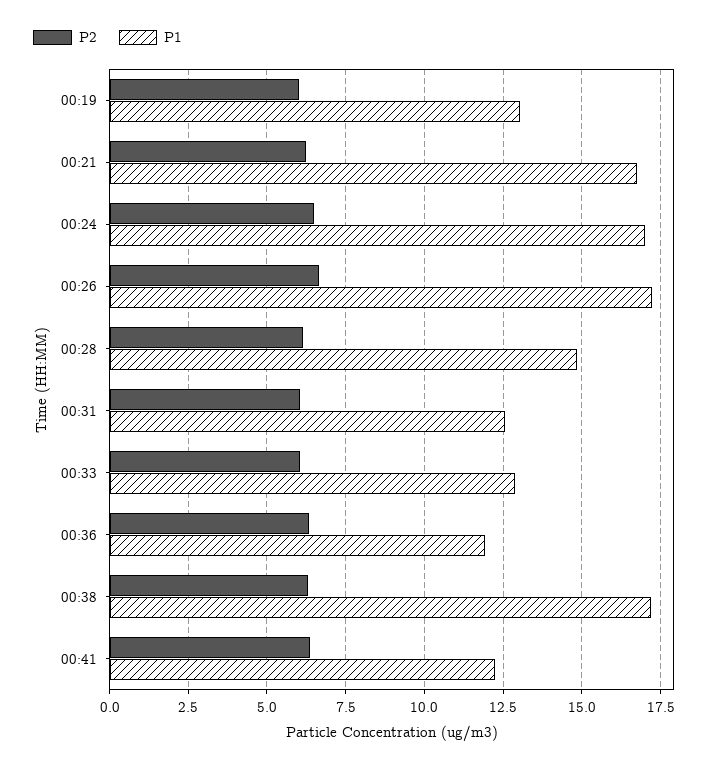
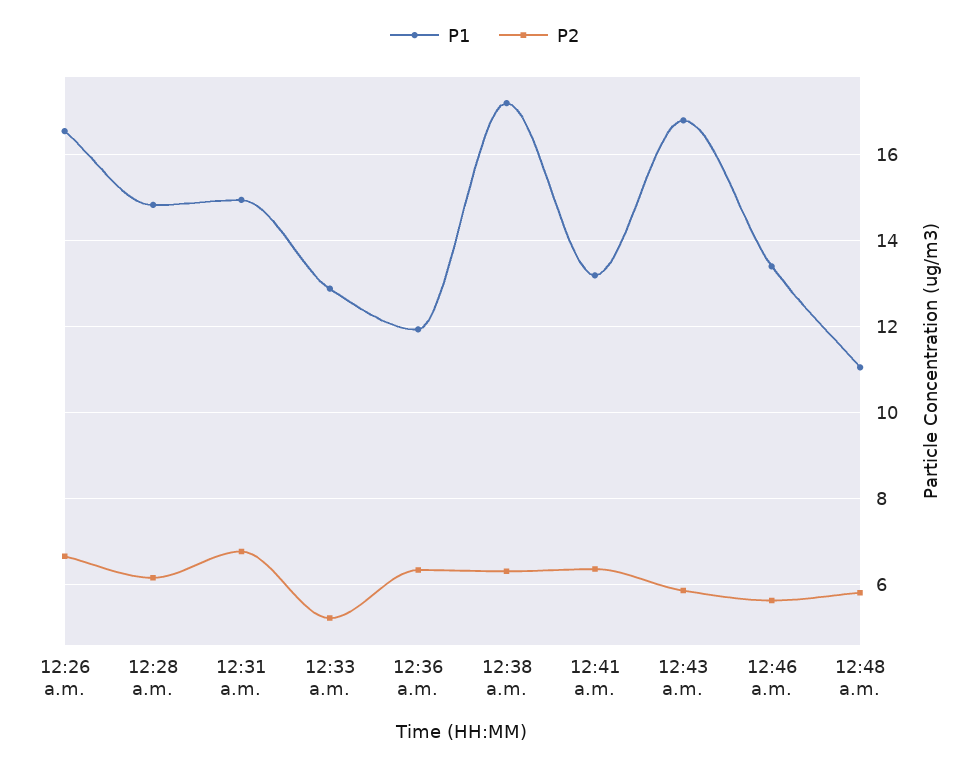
P2, 00:19: 6 -> none
P1, 00:19: 13 -> none
P2, 00:21: 6.25 -> none
P1, 00:21: 16.75 -> none
P2, 00:24: 6.5 -> none
P1, 00:24: 17 -> none
P1, 00:26: 17.25 -> 16.6
P2, 00:31: 6 -> 6.8
P1, 00:31: 12.5 -> 15
P2, 00:33: 6 -> 5.2
P1, 00:41: 12.25 -> 13.2
P1, 12:43 a.m.: none -> 16.8
P2, 12:43 a.m.: none -> 5.8
P1, 12:46 a.m.: none -> 13.4
P2, 12:46 a.m.: none -> 5.6
P1, 12:48 a.m.: none -> 11
P2, 12:48 a.m.: none -> 5.8

